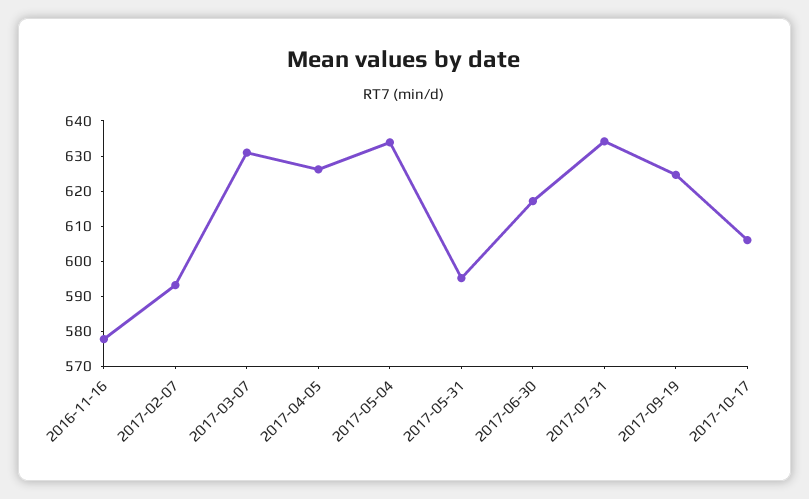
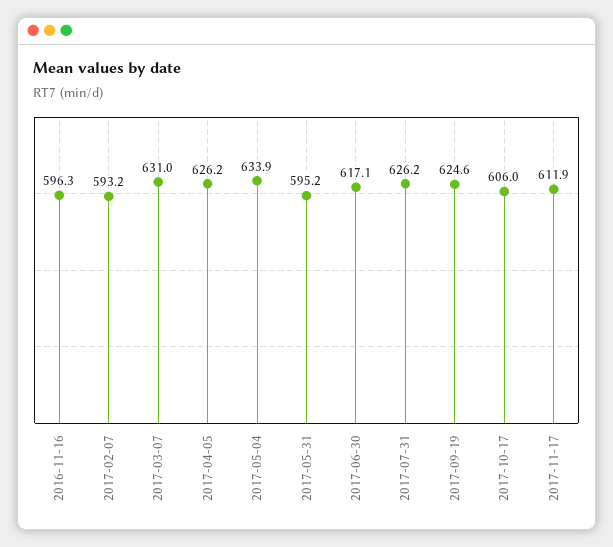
2016-11-16: 577.5 -> 596.3
2017-07-31: 635 -> 626.2
2017-11-17: none -> 611.9

